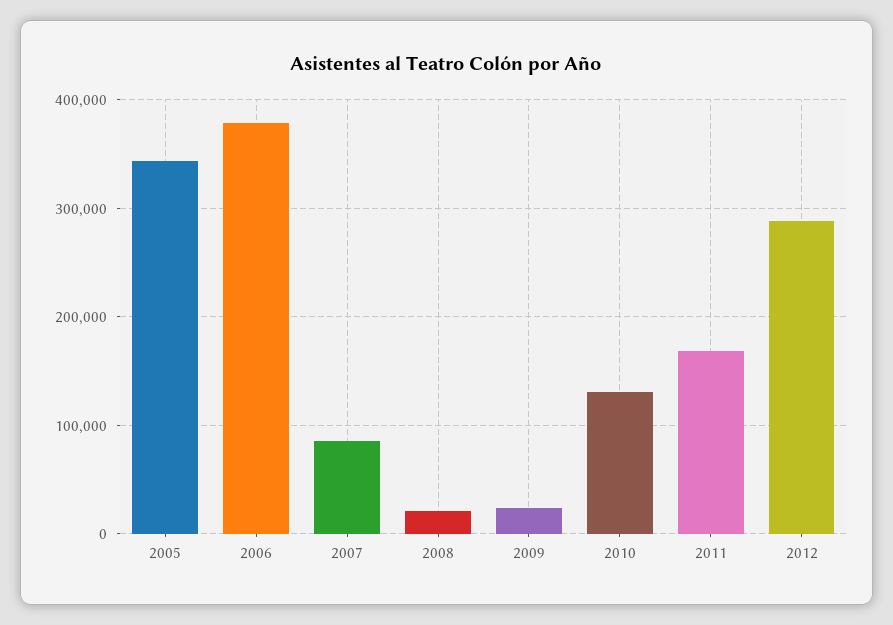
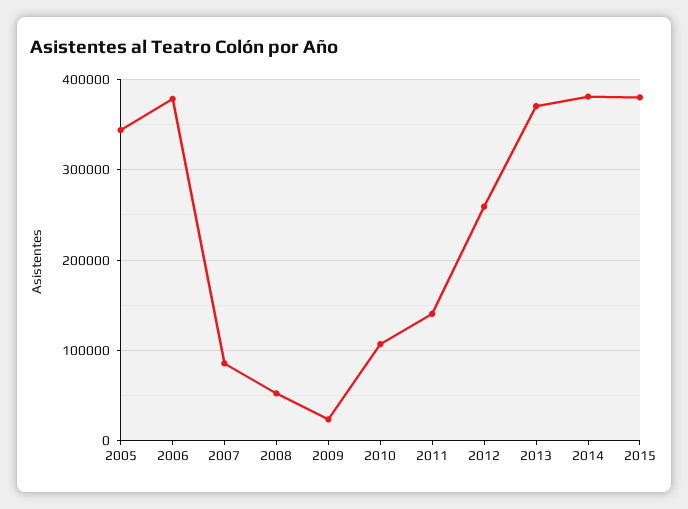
2008: 20000 -> 50000
2010: 130000 -> 110000
2011: 170000 -> 140000
2012: 290000 -> 260000
2013: none -> 370000
2014: none -> 380000
2015: none -> 380000

